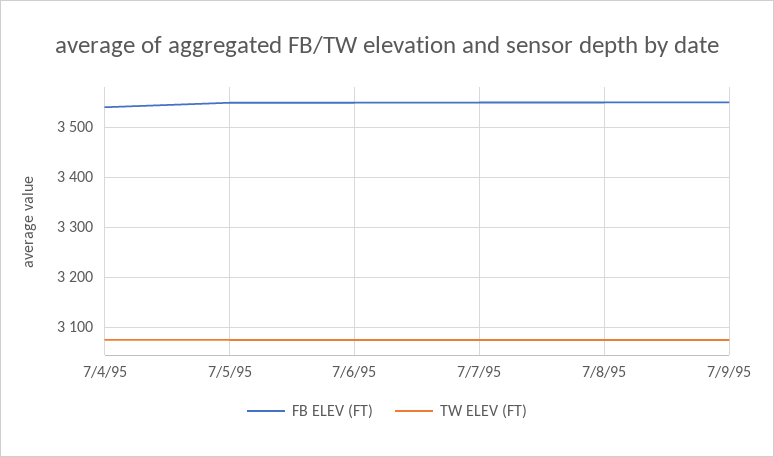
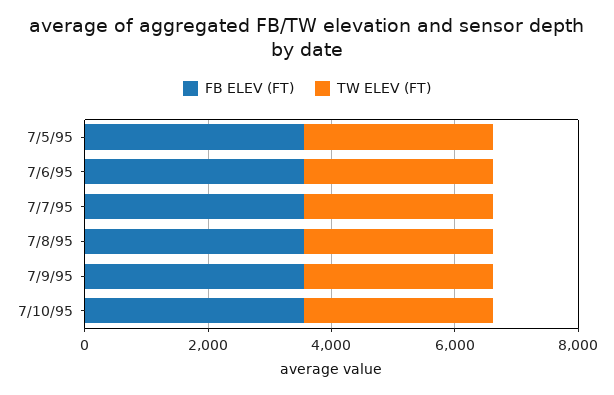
FB ELEV (FT), 7/4/95: 3540 -> none
TW ELEV (FT), 7/4/95: 3080 -> none
FB ELEV (FT), 7/10/95: none -> 3500
TW ELEV (FT), 7/10/95: none -> 3000

